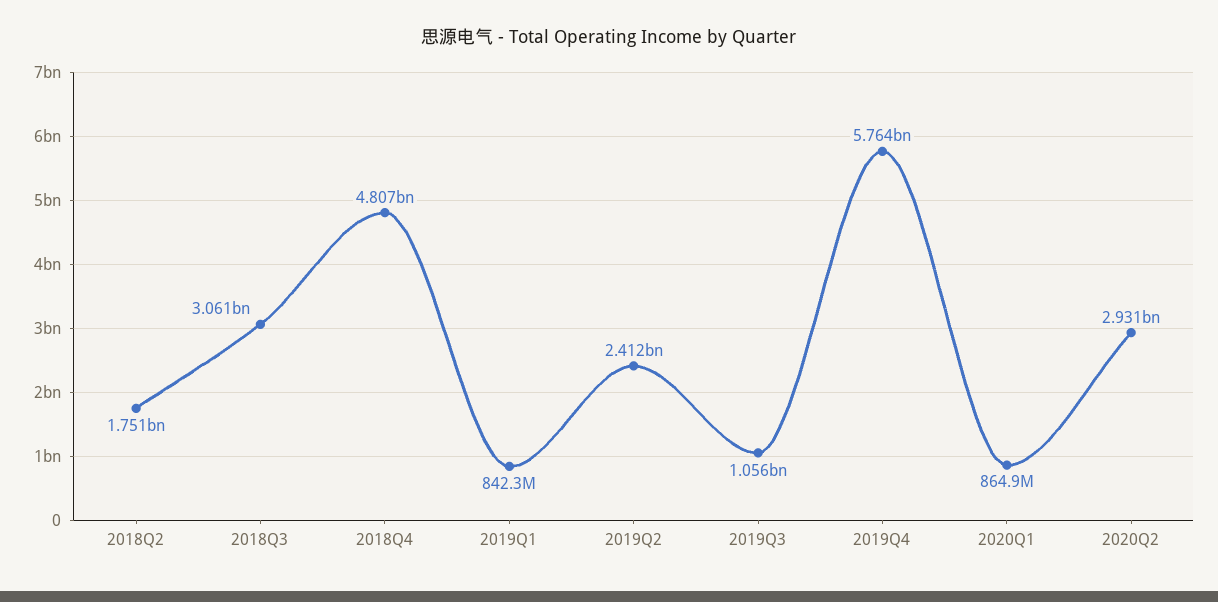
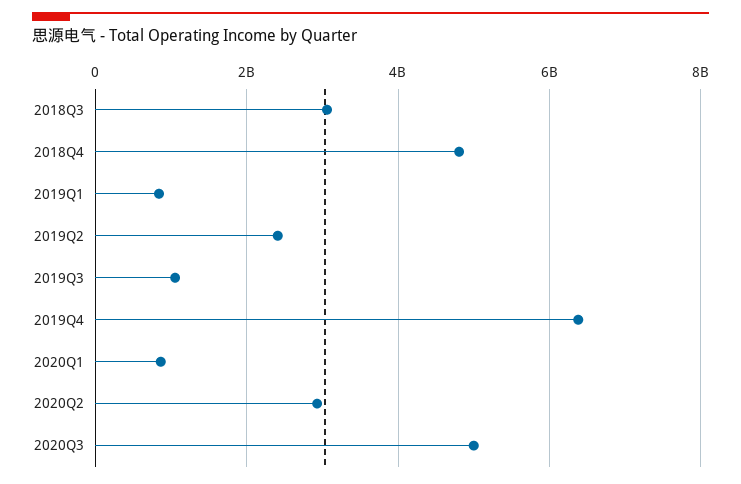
2018Q2: 1751000000 -> none
2019Q4: 5764000000 -> 6400000000
2020Q3: none -> 5000000000

